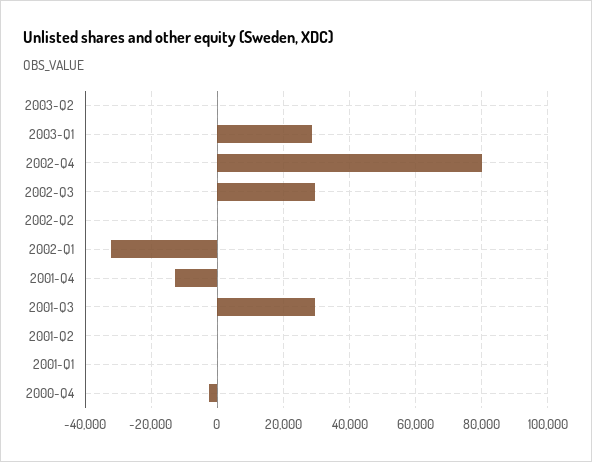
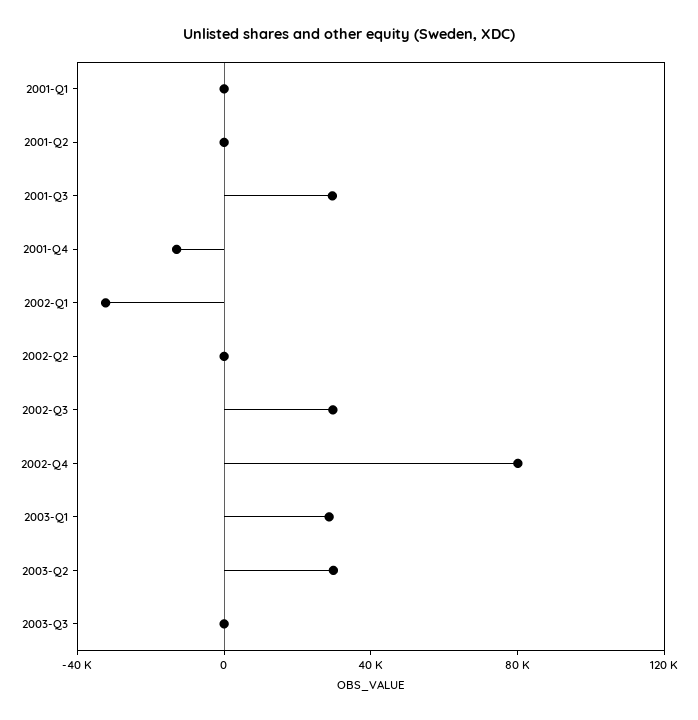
2003-Q2: 0 -> 30000
2000-Q4: -2000 -> none
2003-Q3: none -> 0

